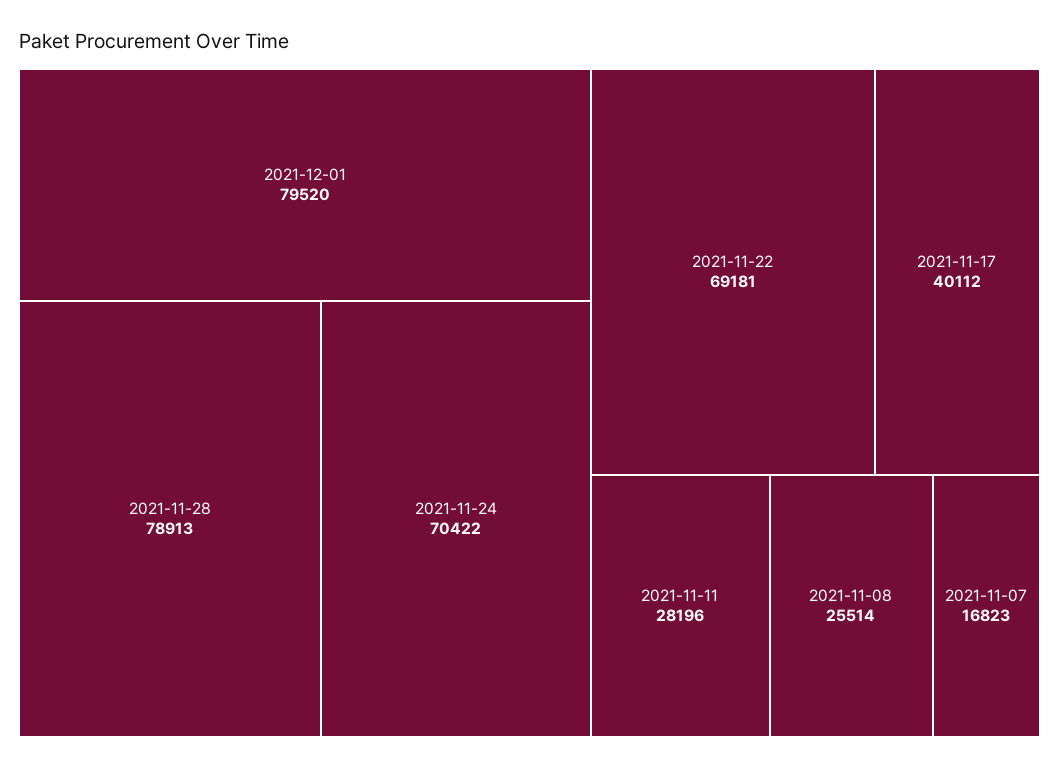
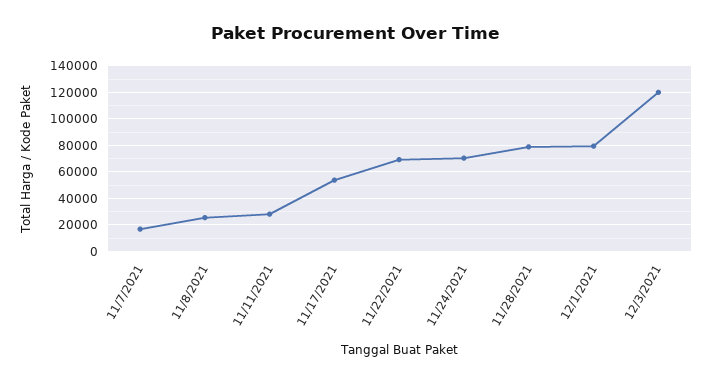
2021-11-17: 40112 -> 55000
12/3/2021: none -> 120000

